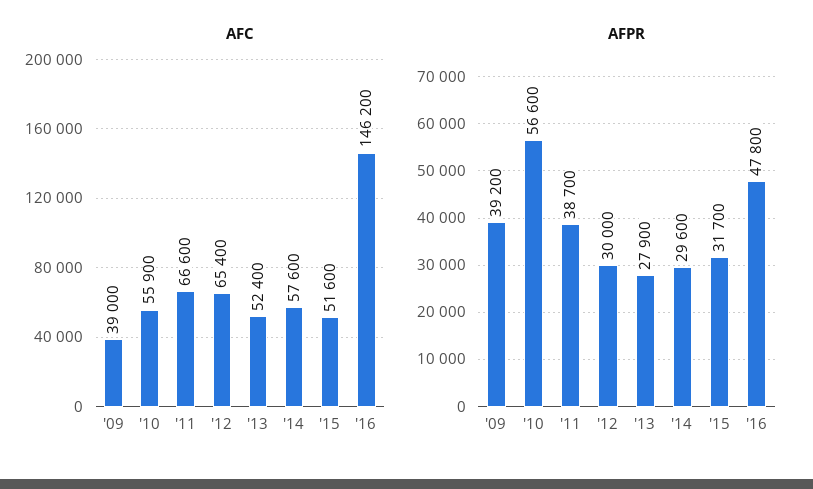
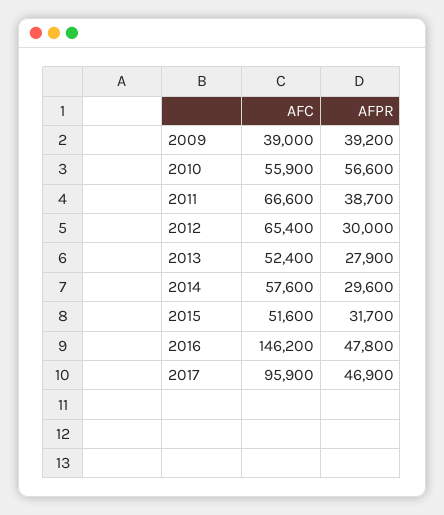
AFC, 2017: none -> 95900
AFPR, 2017: none -> 46900

